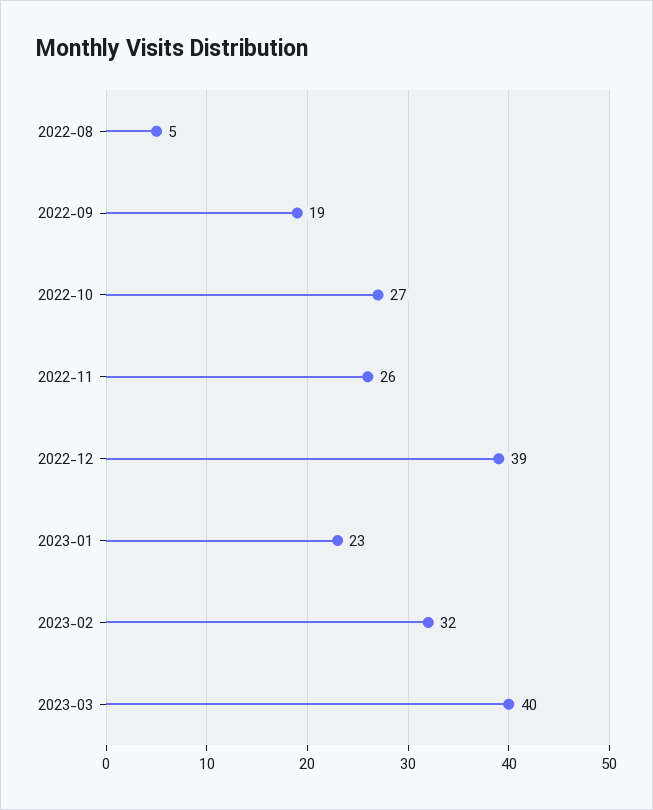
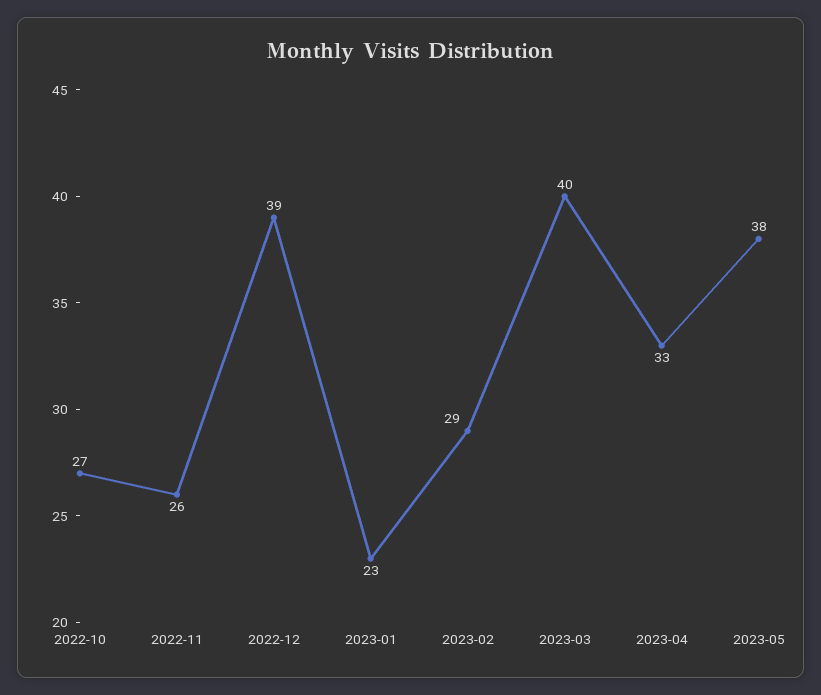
2022-08: 5 -> none
2022-09: 19 -> none
2023-02: 32 -> 29
2023-04: none -> 33
2023-05: none -> 38

